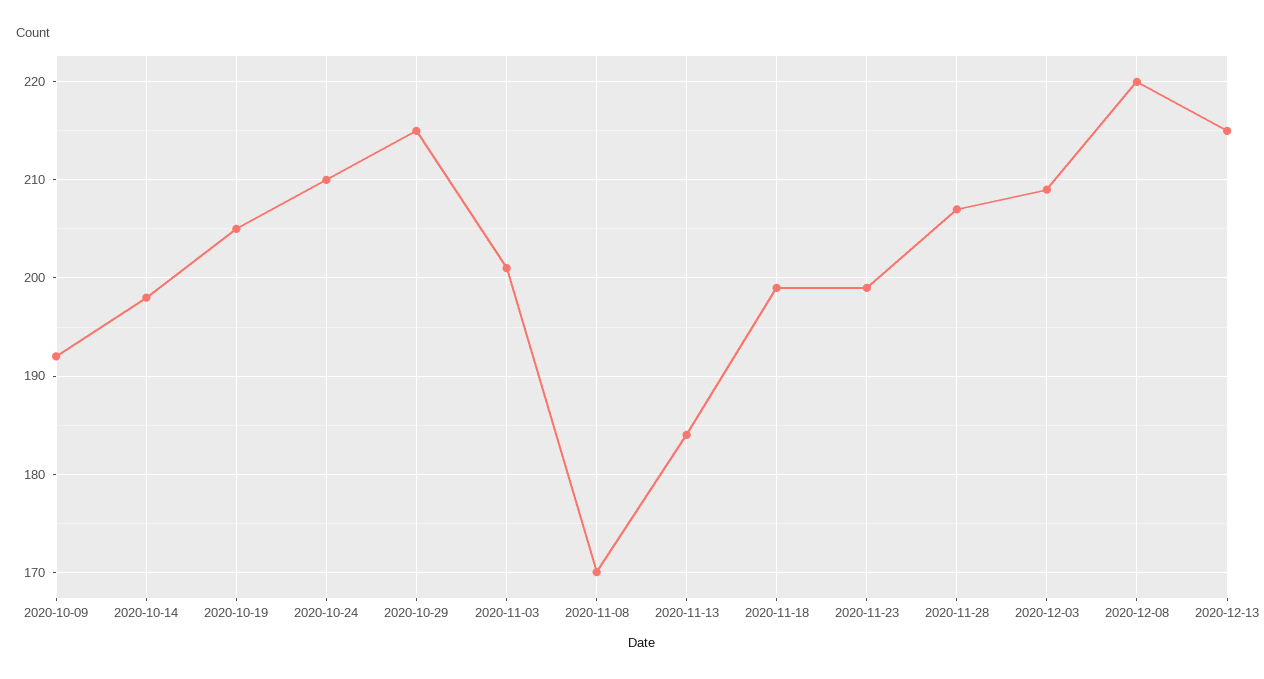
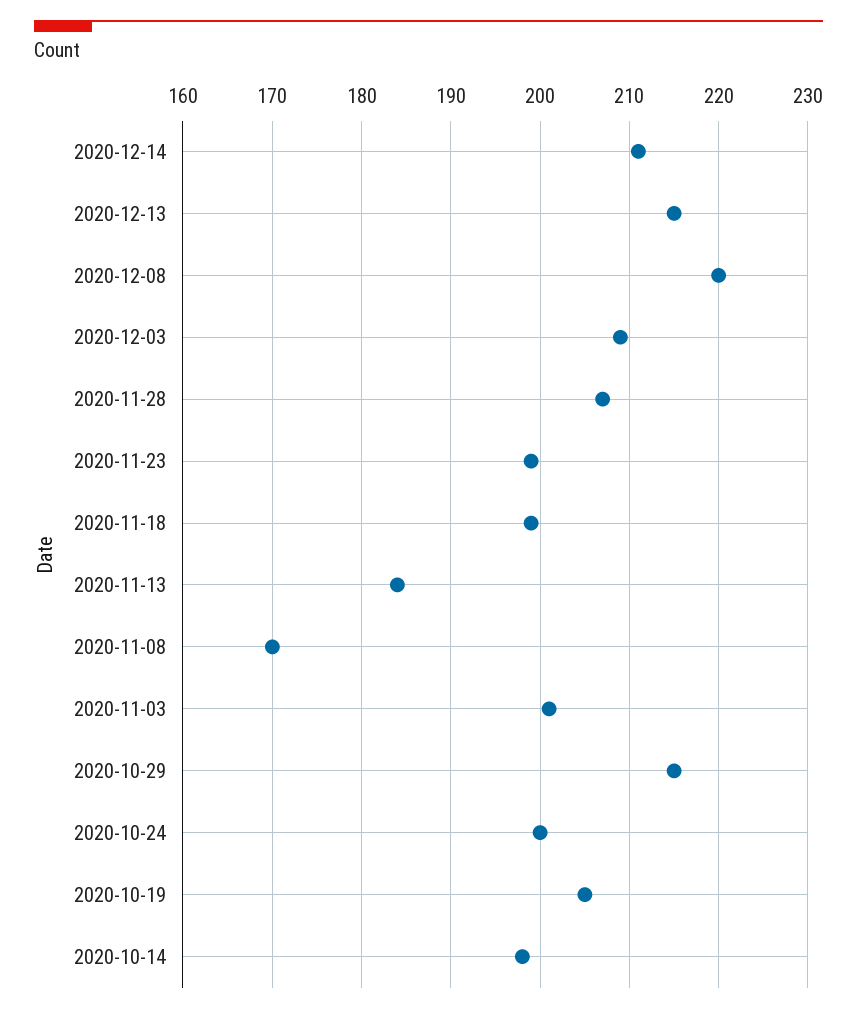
2020-10-09: 192 -> none
2020-10-24: 210 -> 200
2020-12-14: none -> 211

